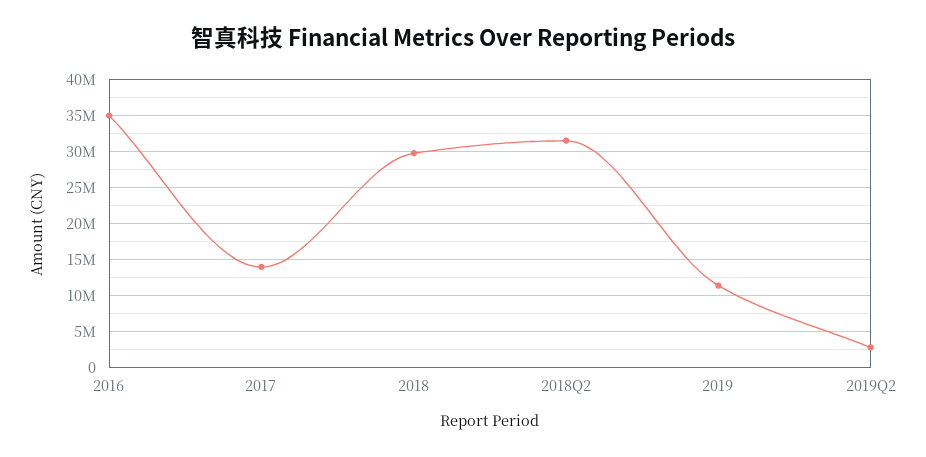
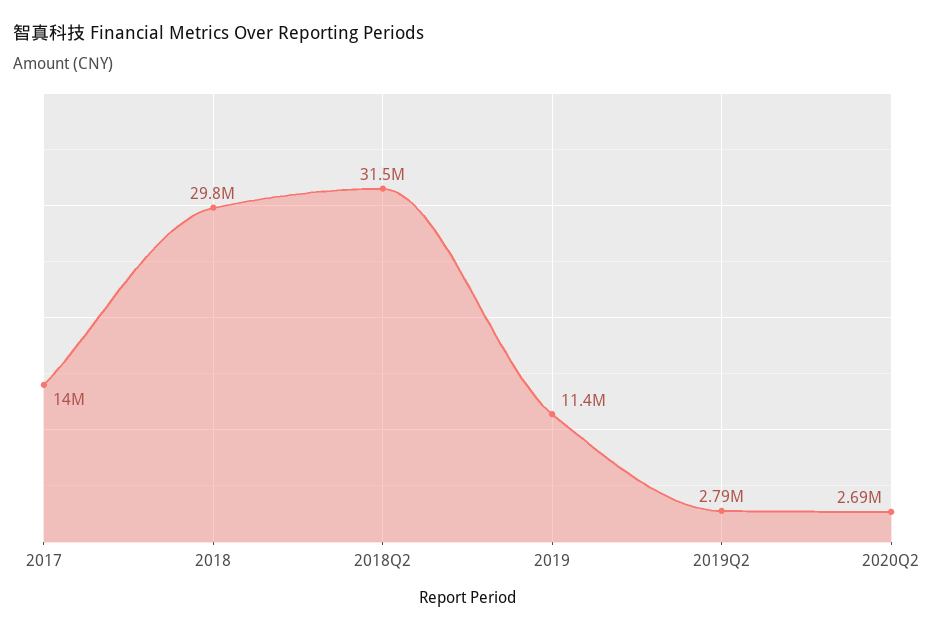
2016: 35000000 -> none
2020Q2: none -> 2690000

